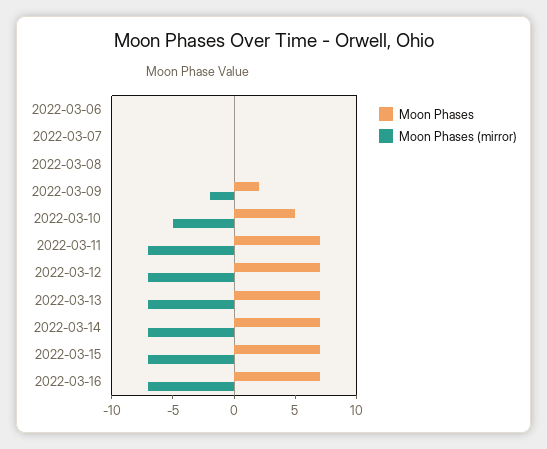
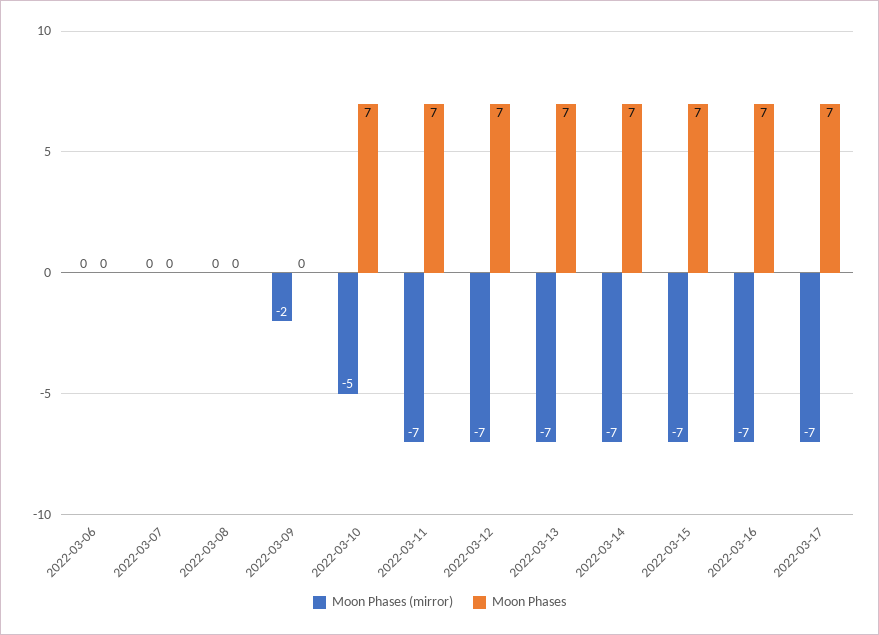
Moon Phases, 2022-03-09: 2 -> 0
Moon Phases, 2022-03-10: 5 -> 7
Moon Phases (mirror), 2022-03-17: none -> -7
Moon Phases, 2022-03-17: none -> 7

